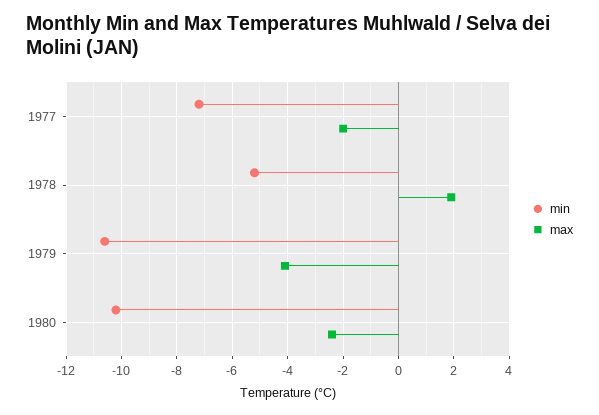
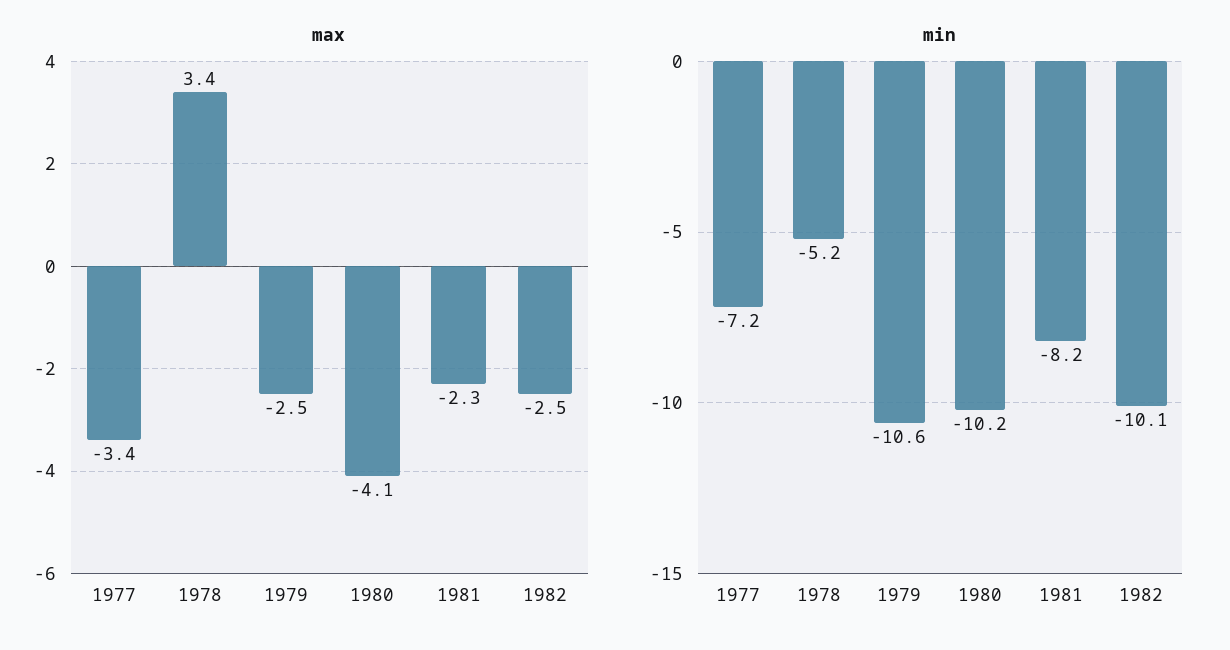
max, 1977: -2 -> -3.4
max, 1978: 2 -> 3.4
max, 1979: -4 -> -2.5
max, 1980: -2.5 -> -4.1
max, 1981: none -> -2.3
max, 1982: none -> -2.5
min, 1981: none -> -8.2
min, 1982: none -> -10.1

